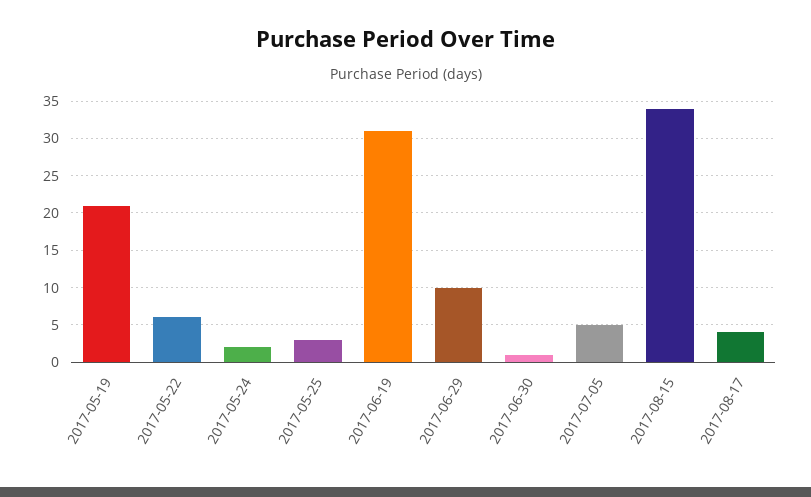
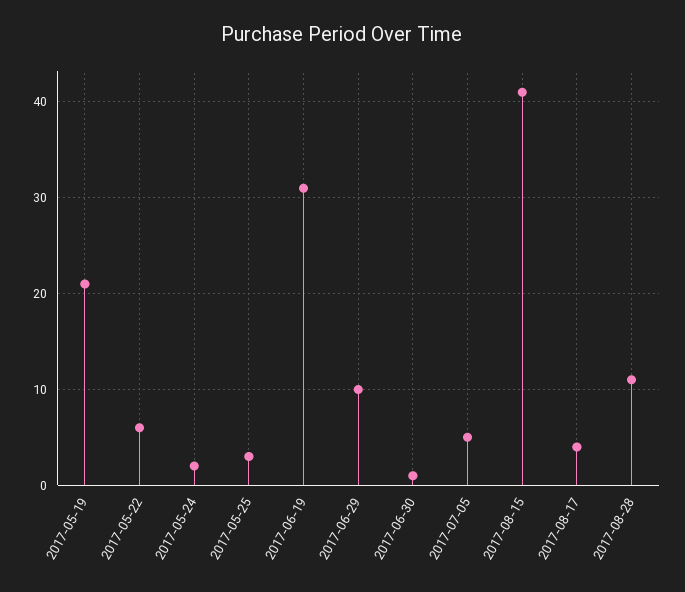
2017-08-15: 34 -> 41
2017-08-28: none -> 11

